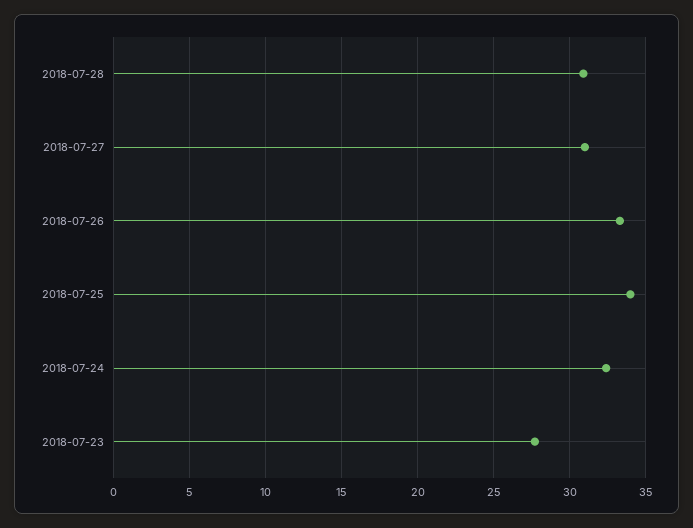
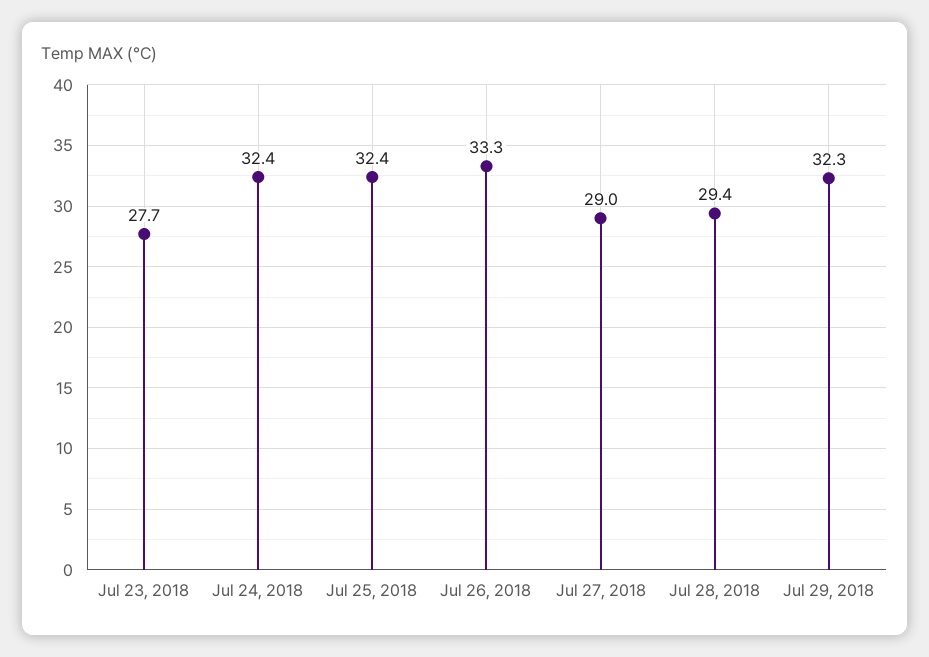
2018-07-28: 31 -> 29.4
2018-07-27: 31 -> 29
2018-07-25: 34 -> 32.4
Jul 29, 2018: none -> 32.3

